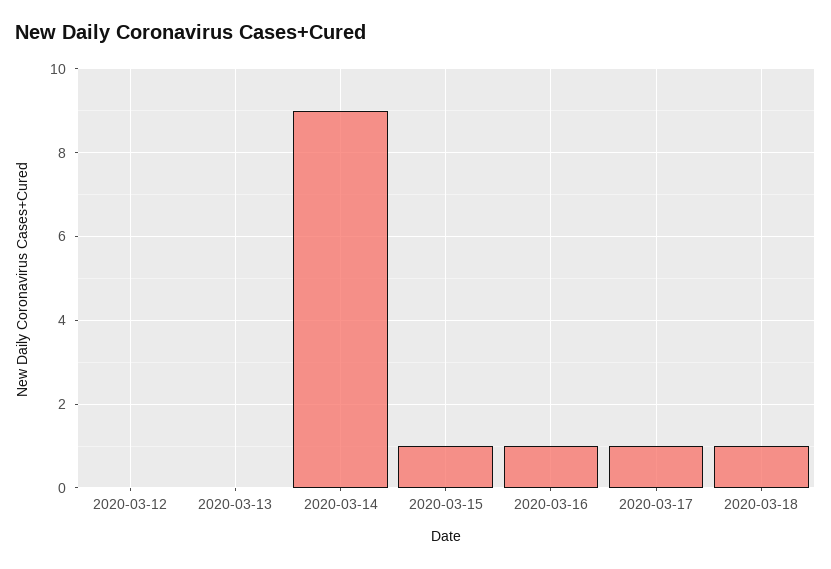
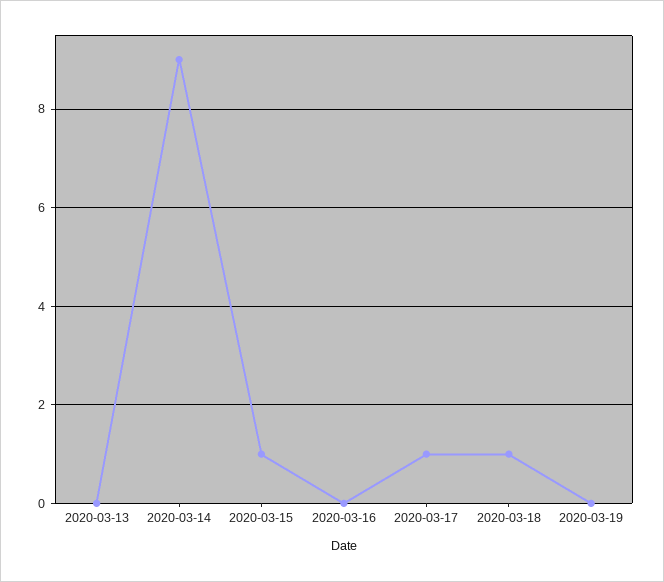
2020-03-12: 0 -> none
2020-03-16: 1 -> 0
2020-03-19: none -> 0

